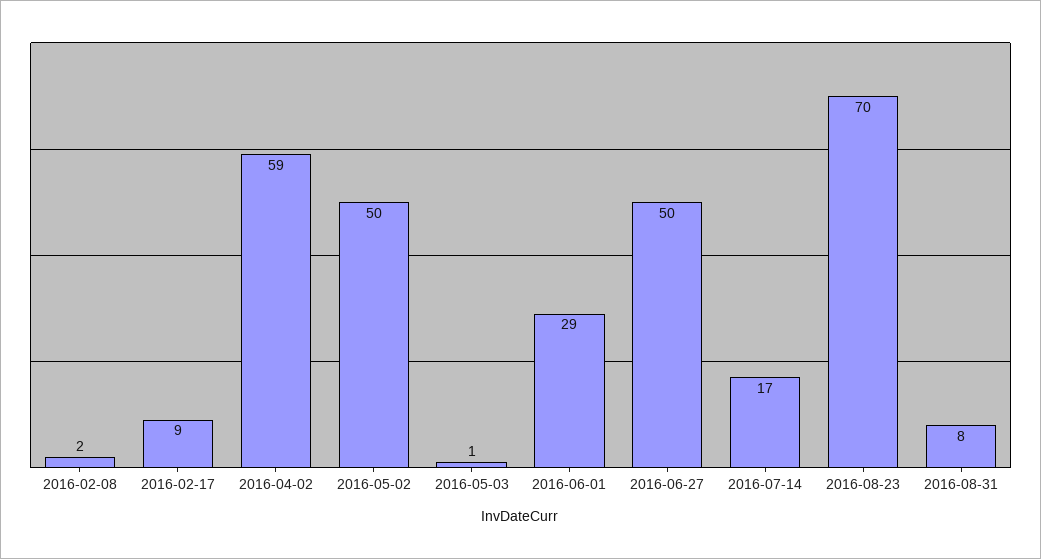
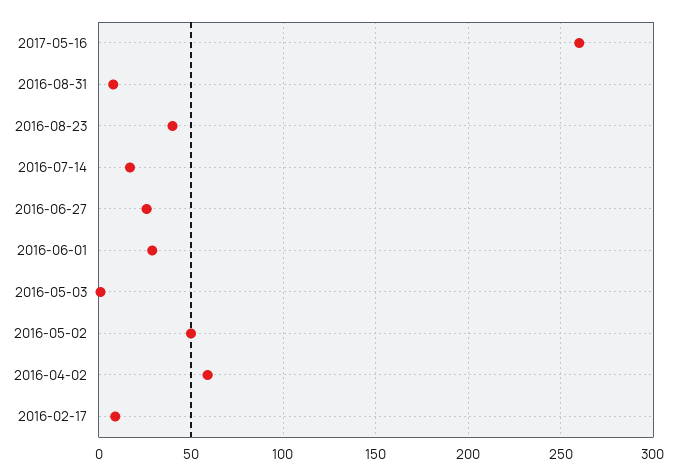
2016-02-08: 2 -> none
2016-06-27: 50 -> 25
2016-08-23: 70 -> 40
2017-05-16: none -> 260

